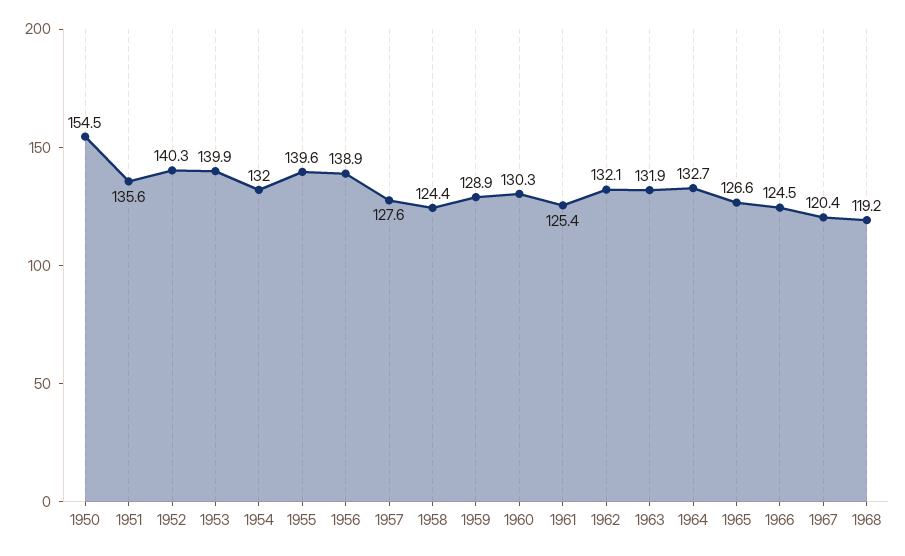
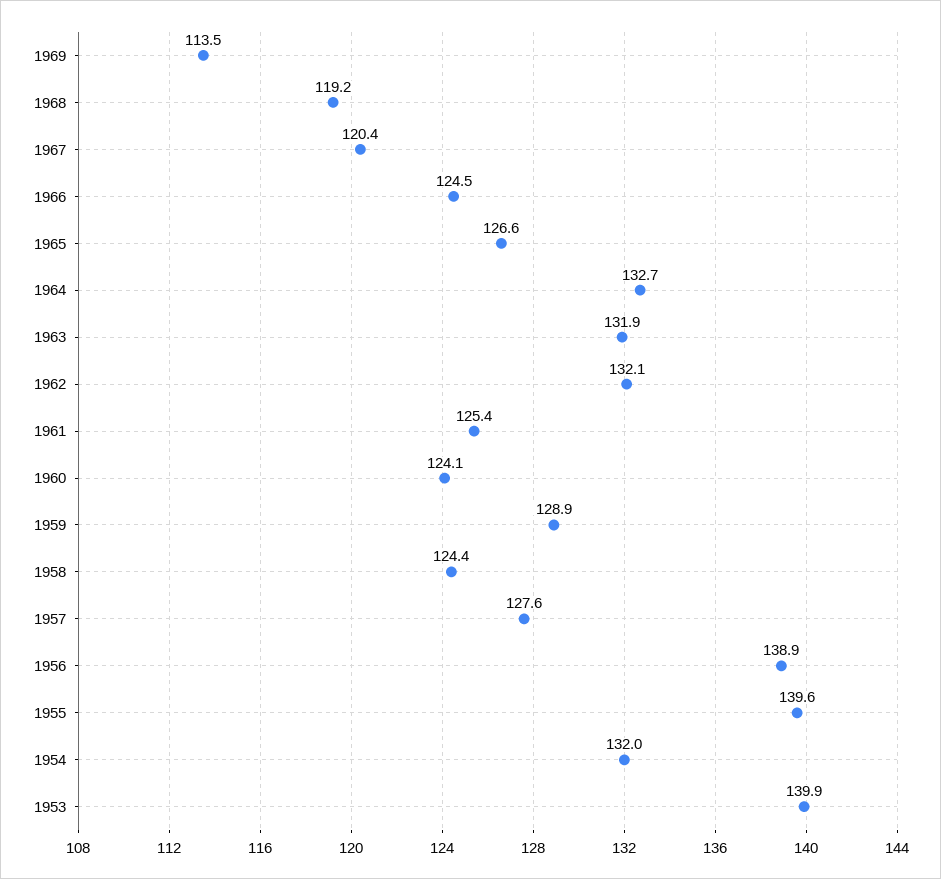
1950: 154.5 -> none
1951: 135.6 -> none
1952: 140.3 -> none
1960: 130.3 -> 124.1
1969: none -> 113.5

